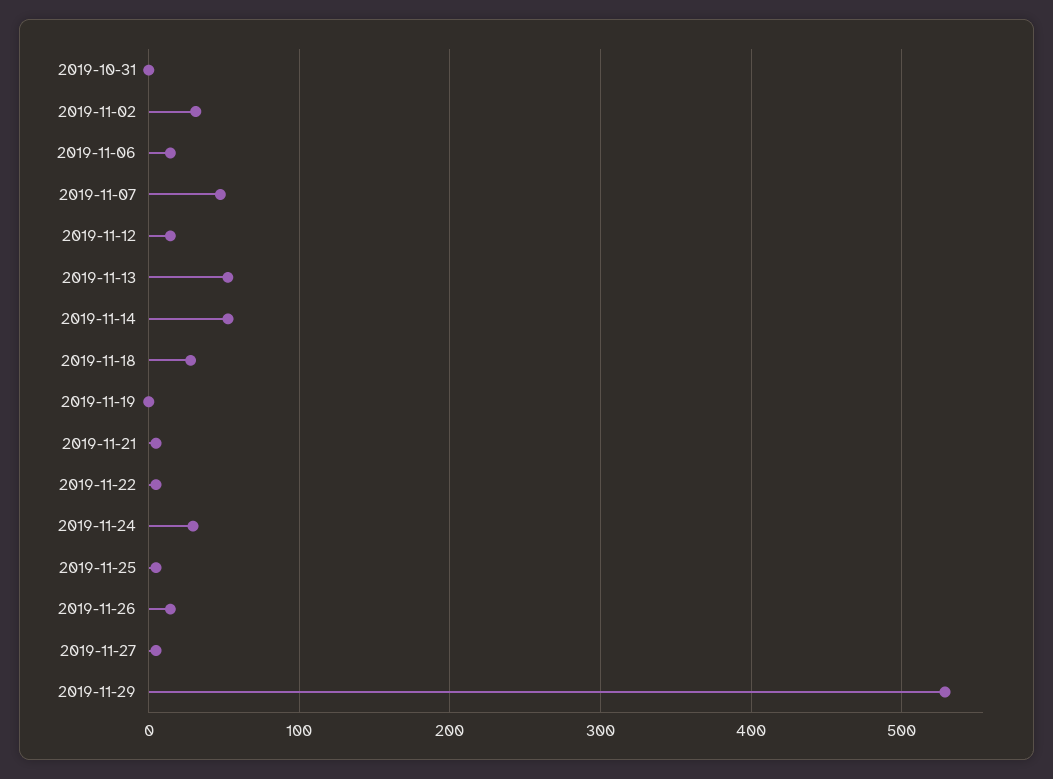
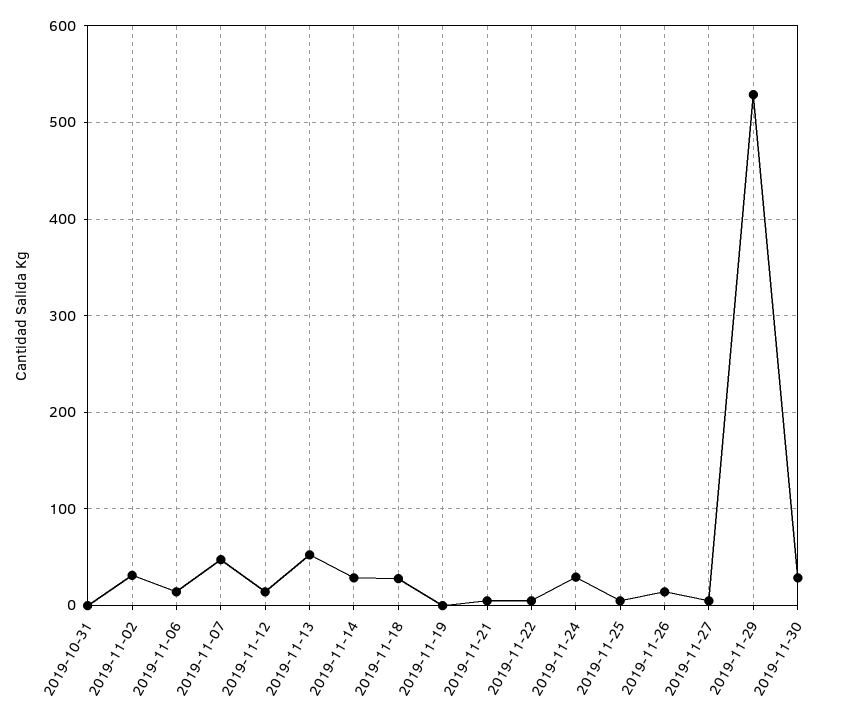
2019-11-14: 50 -> 30
2019-11-30: none -> 30

